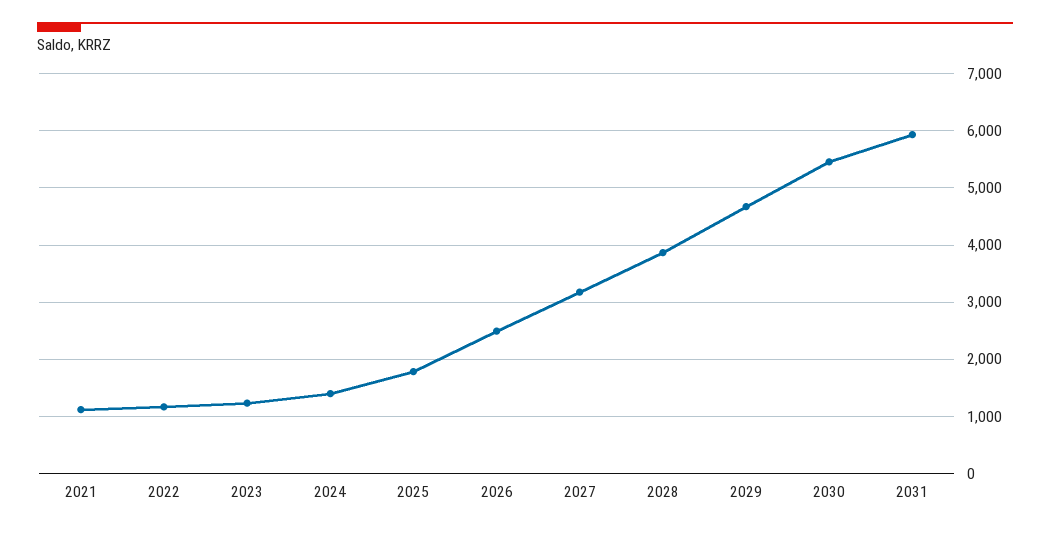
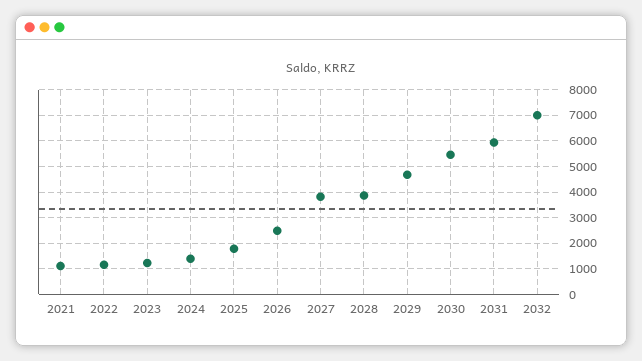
2027: 3200 -> 3750
2032: none -> 7000

